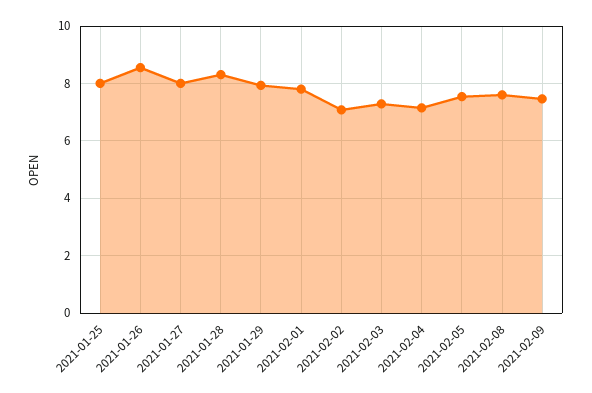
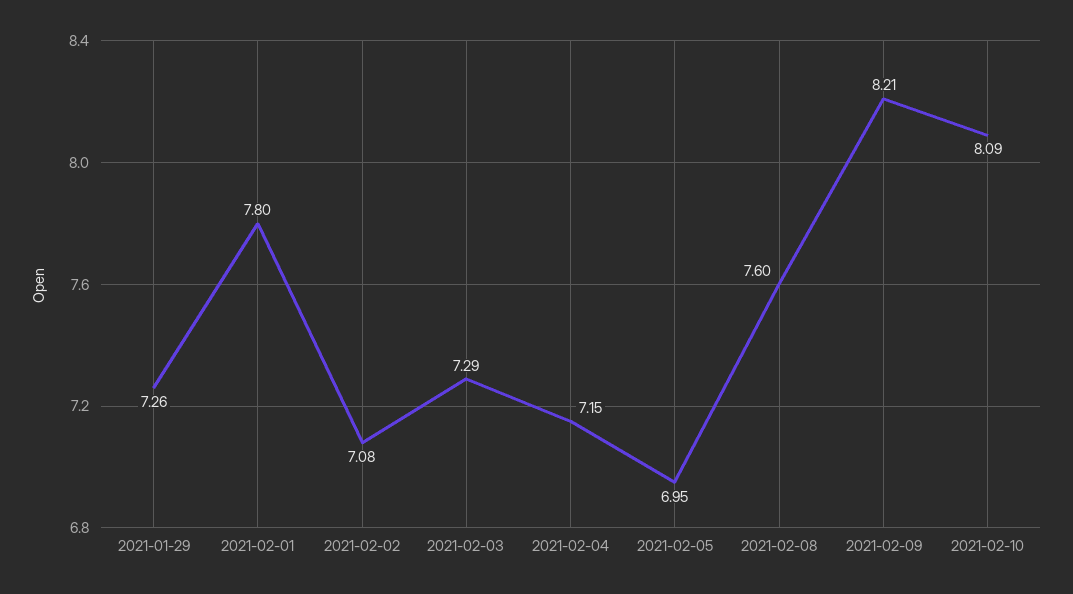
2021-01-25: 8 -> none
2021-01-26: 8.5 -> none
2021-01-27: 8 -> none
2021-01-28: 8.25 -> none
2021-01-29: 8 -> 7.26
2021-02-05: 7.5 -> 6.95
2021-02-09: 7.5 -> 8.21
2021-02-10: none -> 8.09

